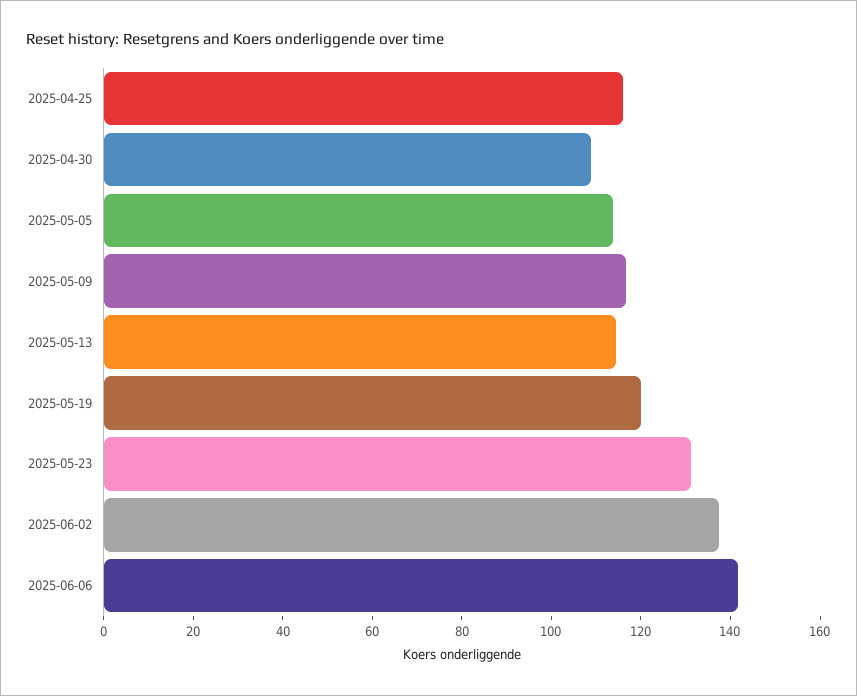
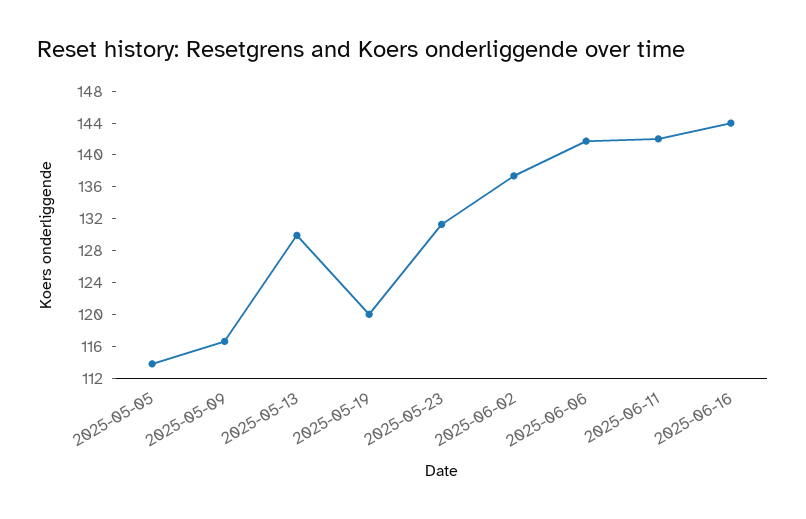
2025-04-25: 115 -> none
2025-04-30: 110 -> none
2025-05-13: 115 -> 130
2025-06-11: none -> 142
2025-06-16: none -> 144

